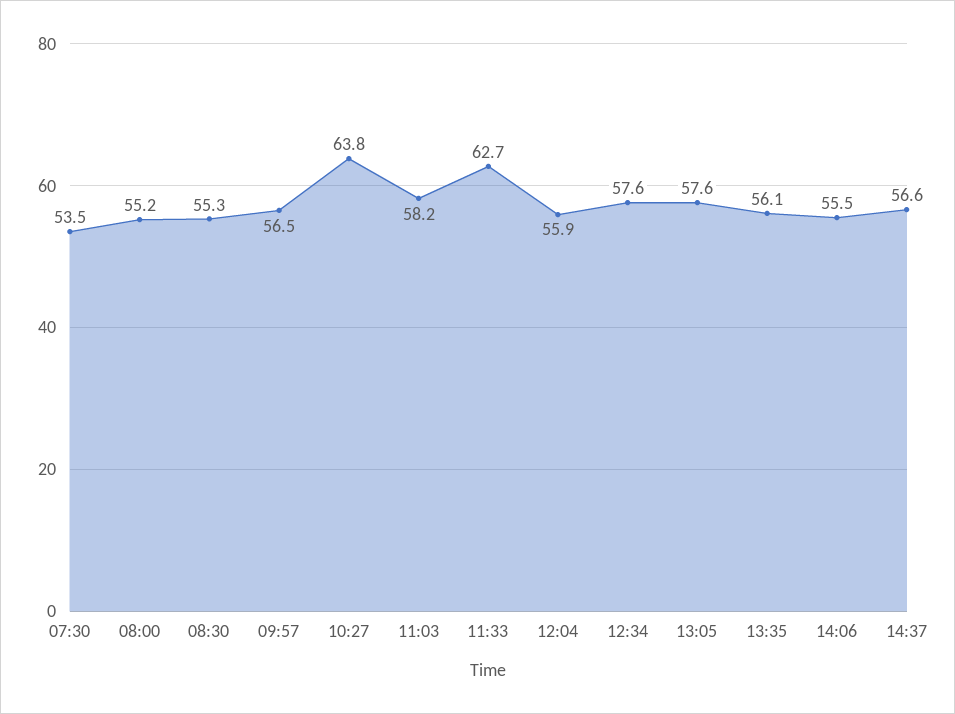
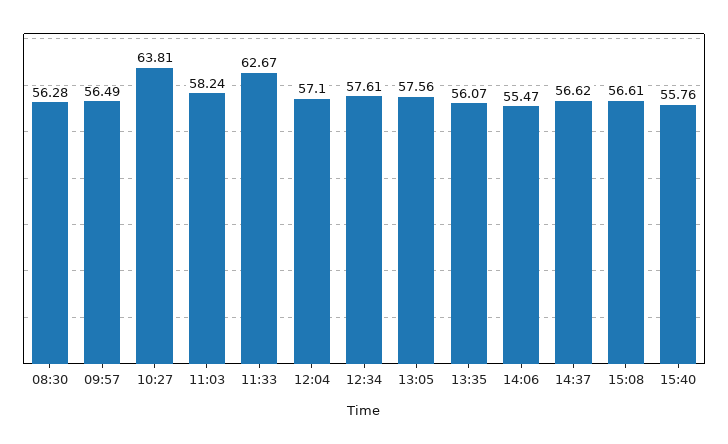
07:30: 53.5 -> none
08:00: 55.2 -> none
08:30: 55.3 -> 56.28
12:04: 55.9 -> 57.1
15:08: none -> 56.61
15:40: none -> 55.76

